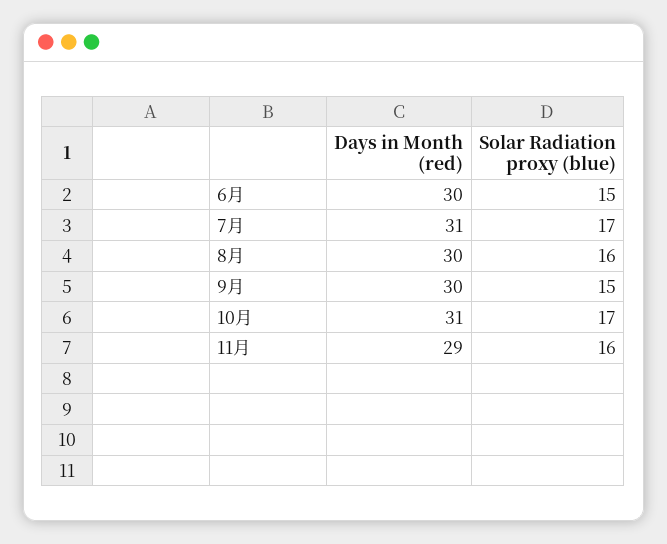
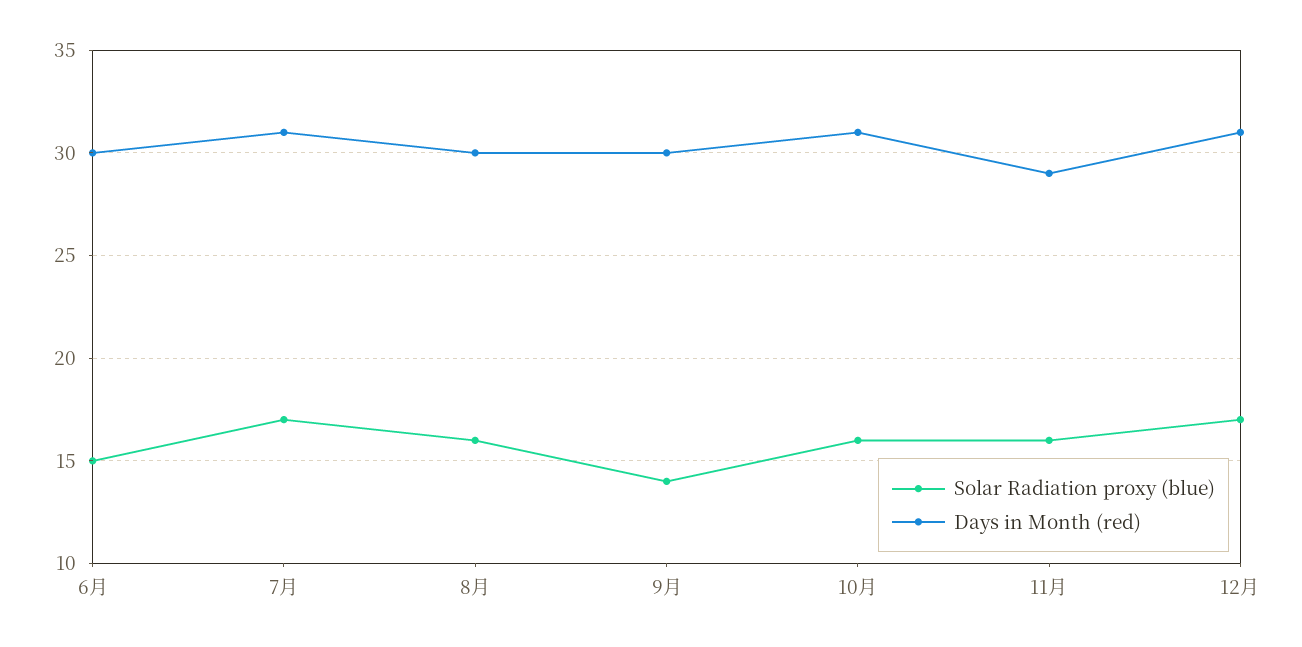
Solar Radiation proxy (blue), 9月: 15 -> 14
Solar Radiation proxy (blue), 10月: 17 -> 16
Solar Radiation proxy (blue), 12月: none -> 17
Days in Month (red), 12月: none -> 31

